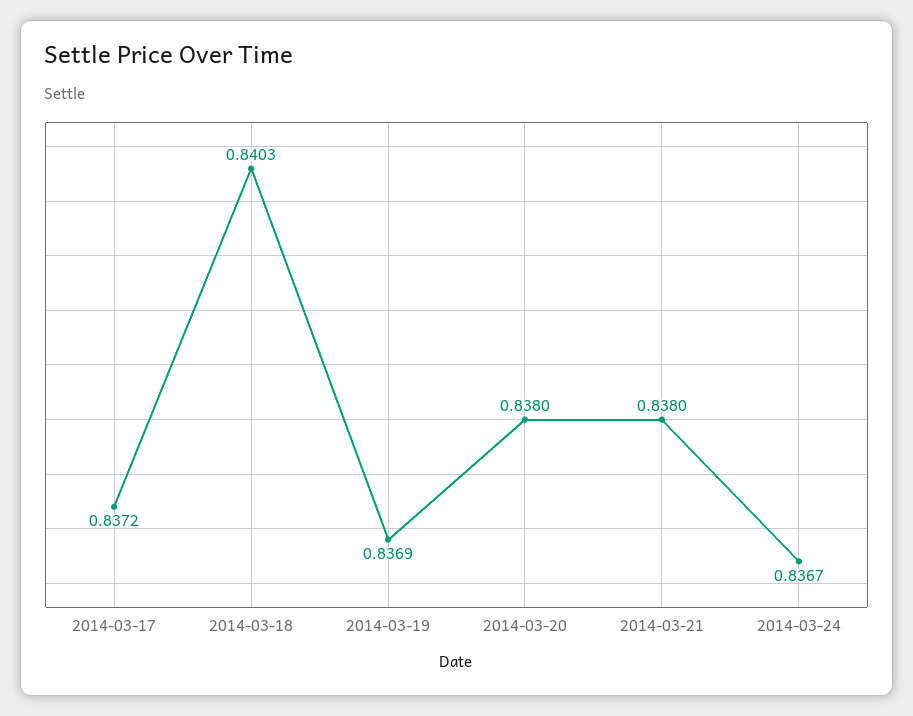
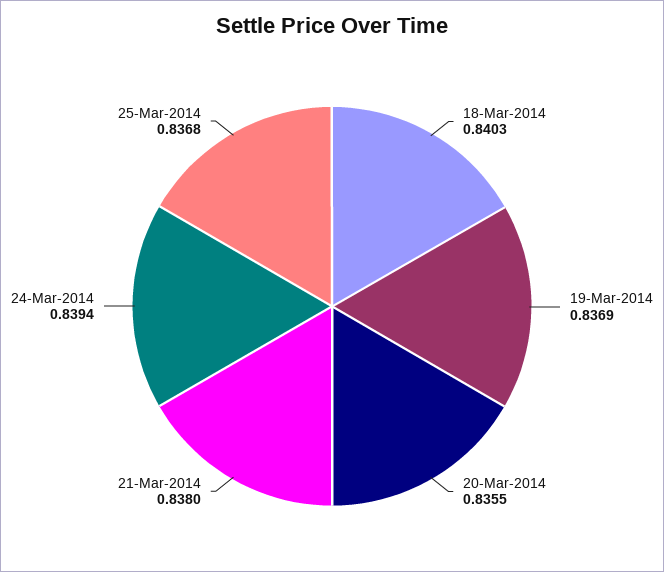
2014-03-17: 0.8372 -> none
2014-03-20: 0.838 -> 0.8355
2014-03-24: 0.8367 -> 0.8394
25-Mar-2014: none -> 0.8368

